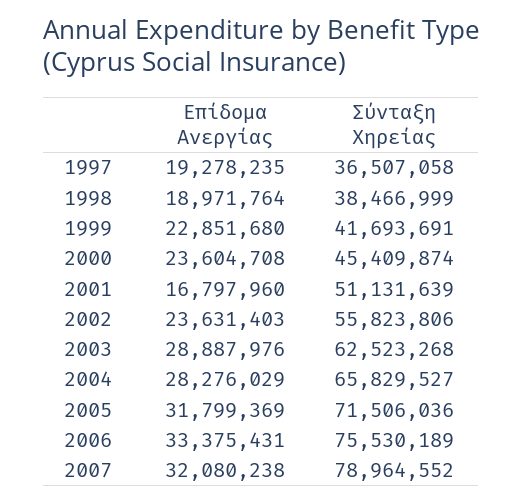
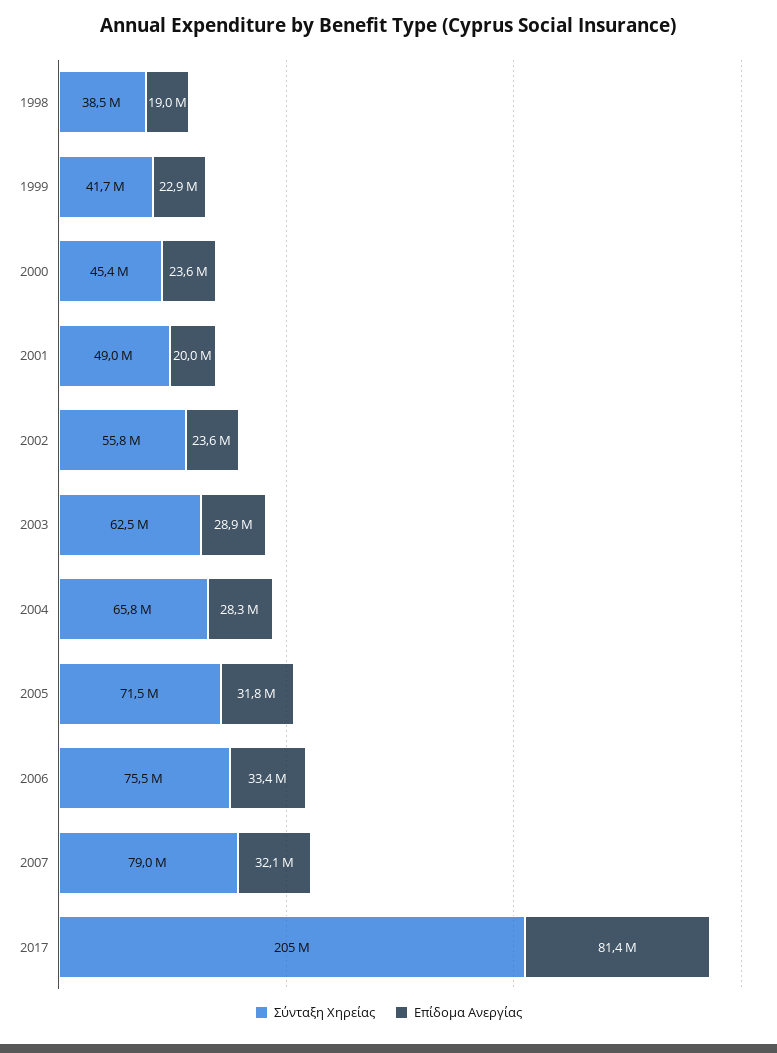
Επίδομα Ανεργίας, 1997: 19278235 -> none
Σύνταξη Χηρείας, 1997: 36507058 -> none
Επίδομα Ανεργίας, 2001: 16797960 -> 20000000
Σύνταξη Χηρείας, 2001: 51131639 -> 49000000
Σύνταξη Χηρείας, 2017: none -> 205000000
Επίδομα Ανεργίας, 2017: none -> 81400000

